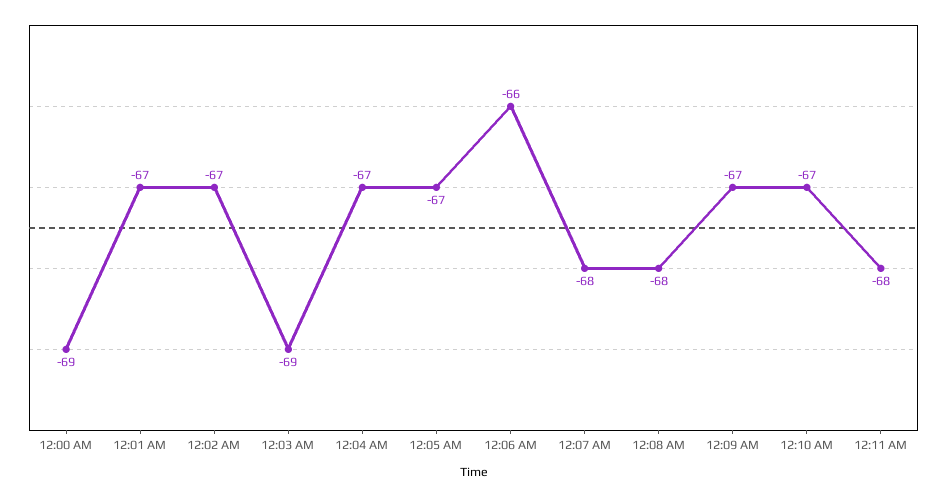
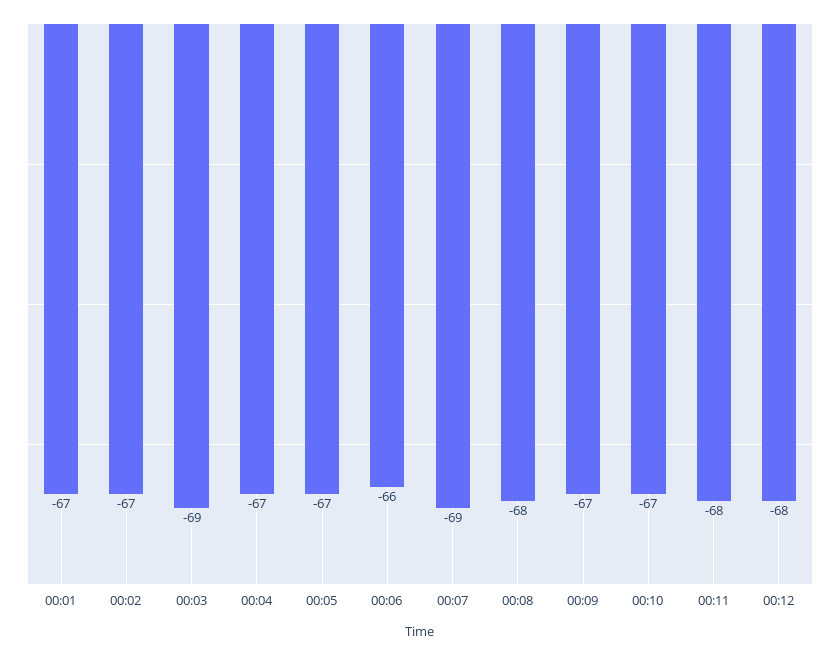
12:00 AM: -69 -> none
12:07 AM: -68 -> -69
00:12: none -> -68

